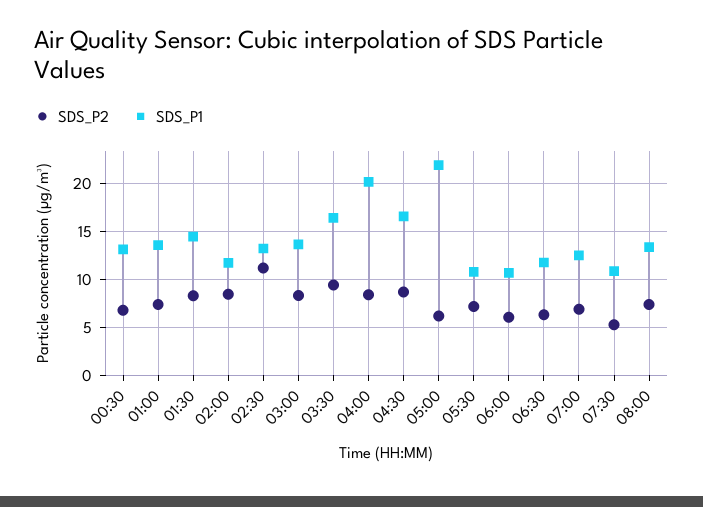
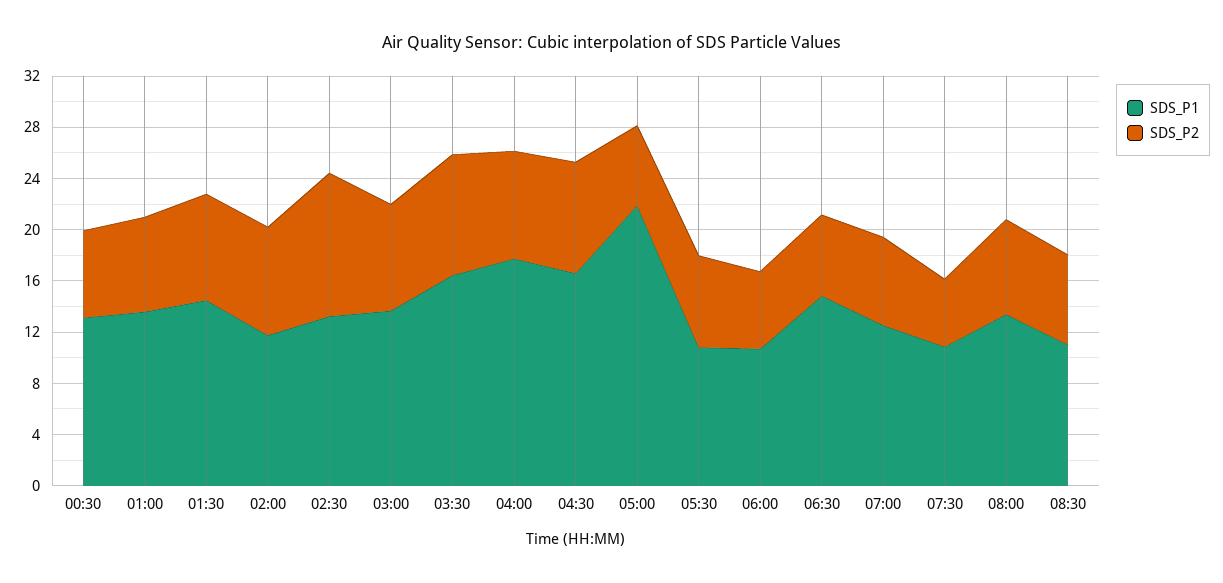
SDS_P1, 04:00: 20 -> 18
SDS_P1, 06:30: 12 -> 15
SDS_P1, 08:30: none -> 11
SDS_P2, 08:30: none -> 7

